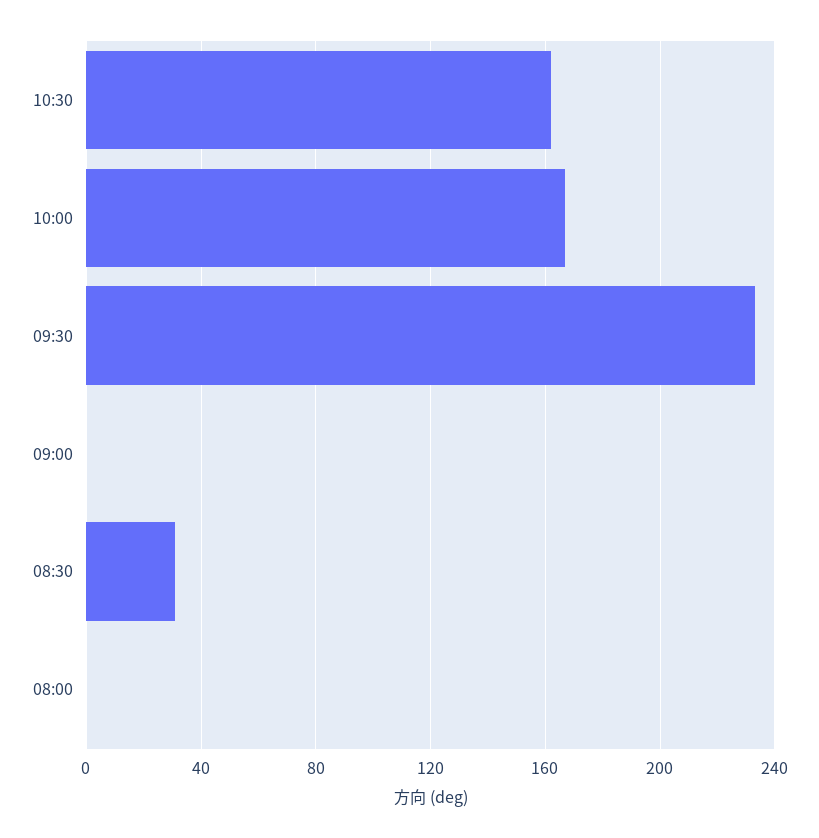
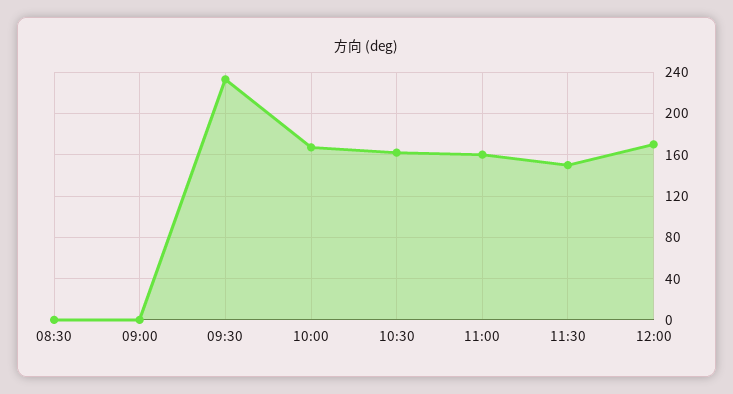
08:30: 30 -> 0
08:00: 0 -> none
11:00: none -> 160
11:30: none -> 150
12:00: none -> 170

